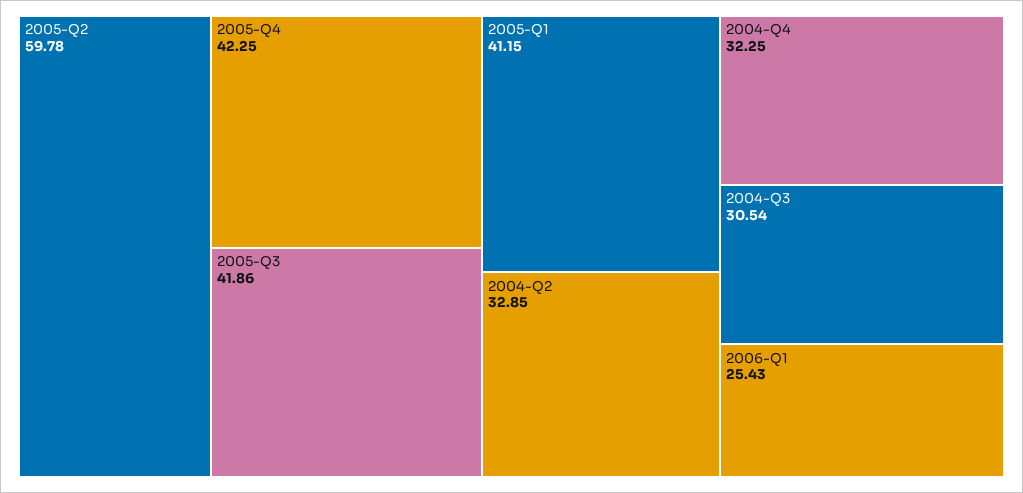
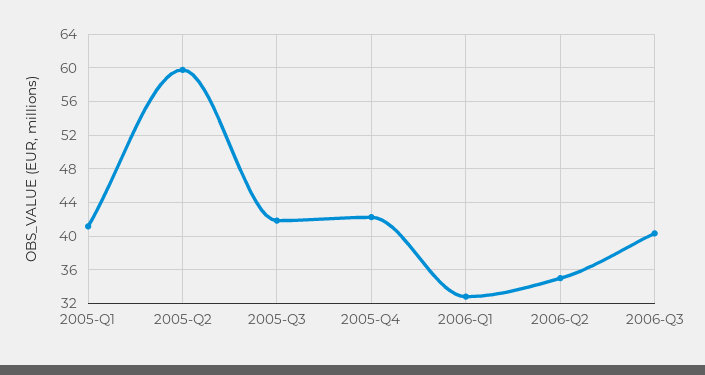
2004-Q2: 32.85 -> none
2004-Q4: 32.25 -> none
2004-Q3: 30.54 -> none
2006-Q1: 25.43 -> 33
2006-Q2: none -> 35
2006-Q3: none -> 40

